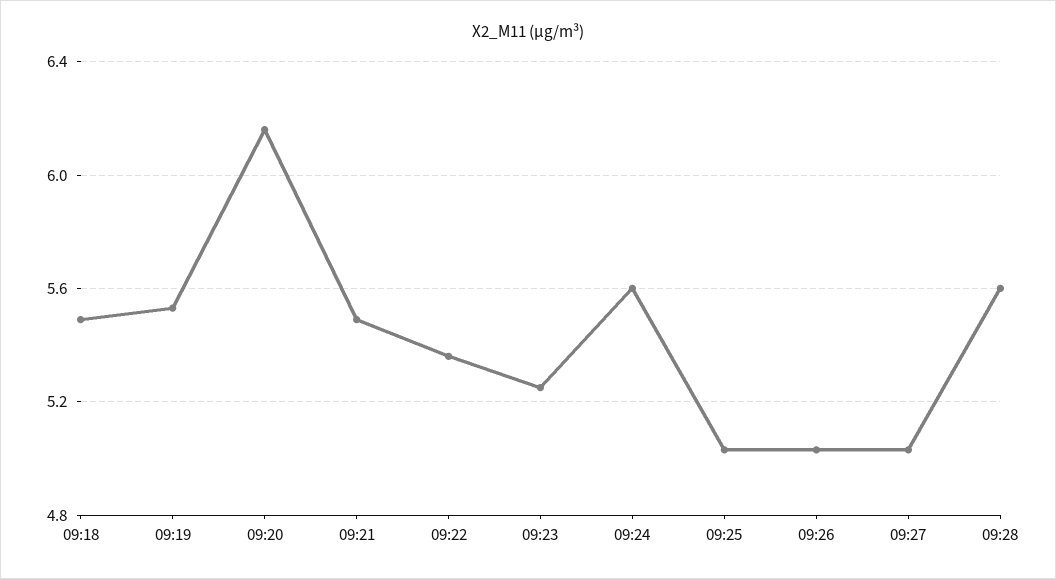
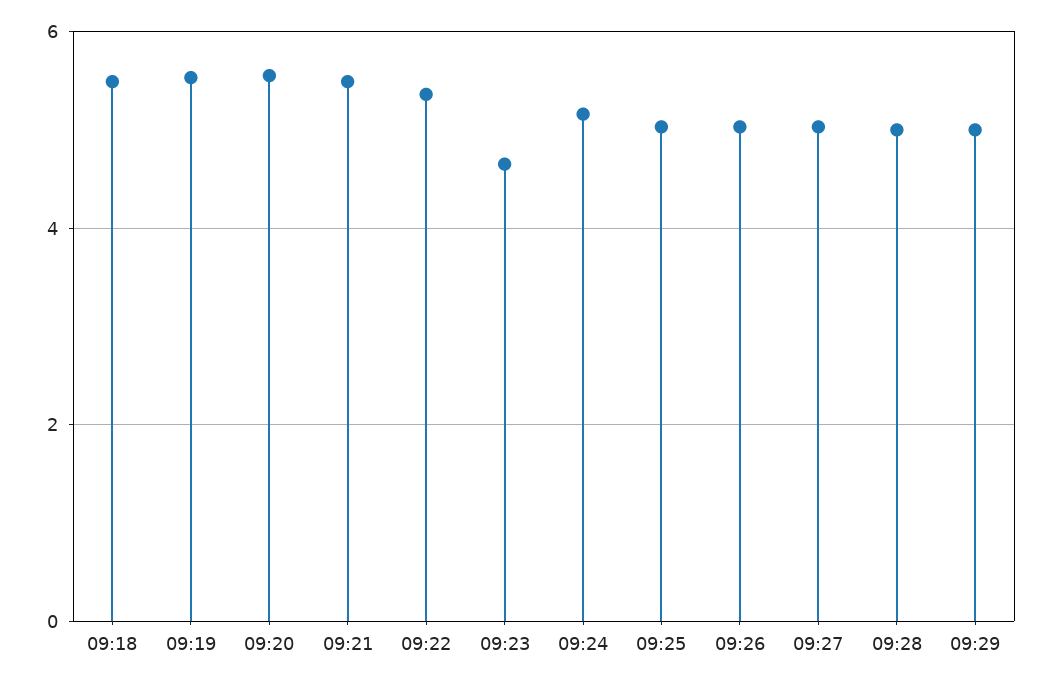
09:20: 6.15 -> 5.6
09:23: 5.25 -> 4.6
09:24: 5.6 -> 5.2
09:28: 5.6 -> 5
09:29: none -> 5

